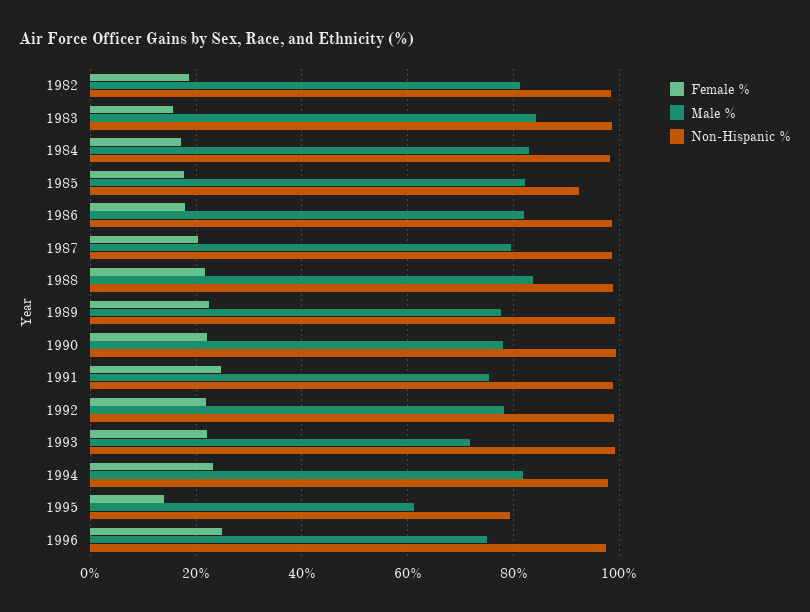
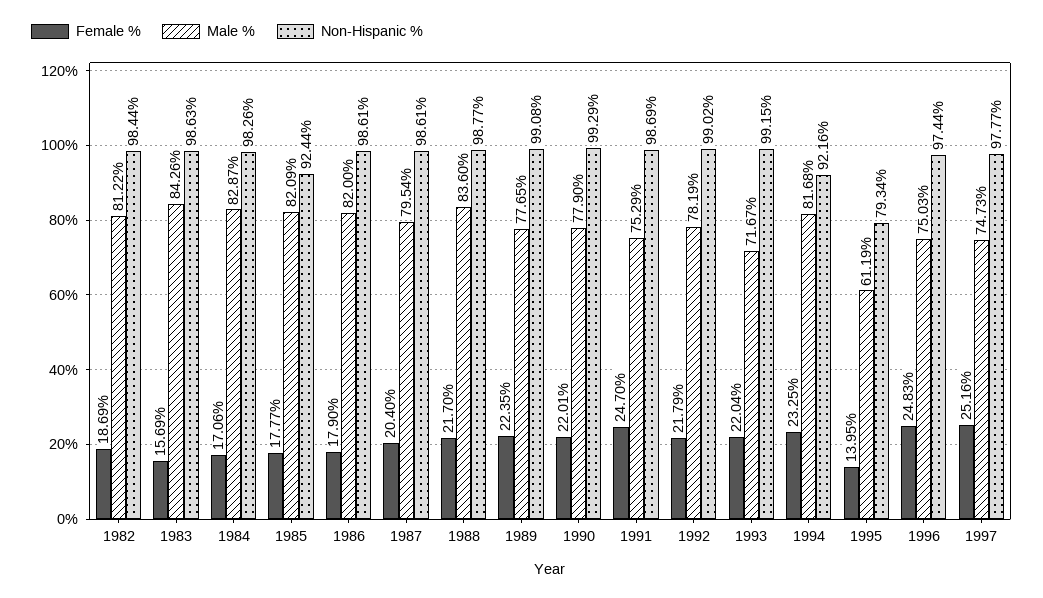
Non-Hispanic %, 1994: 98 -> 92.16
Female %, 1997: none -> 25.16
Male %, 1997: none -> 74.73
Non-Hispanic %, 1997: none -> 97.77

